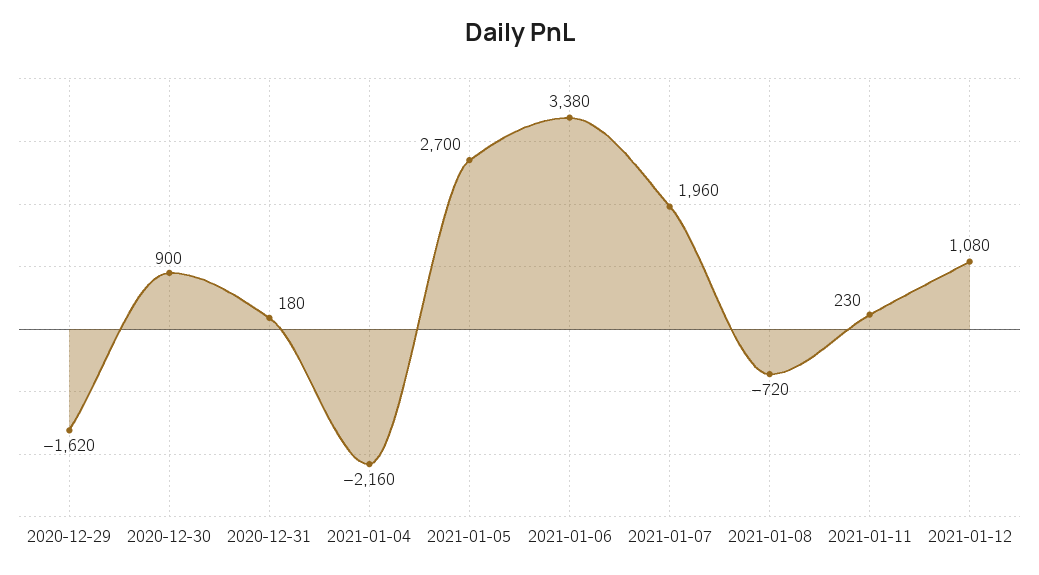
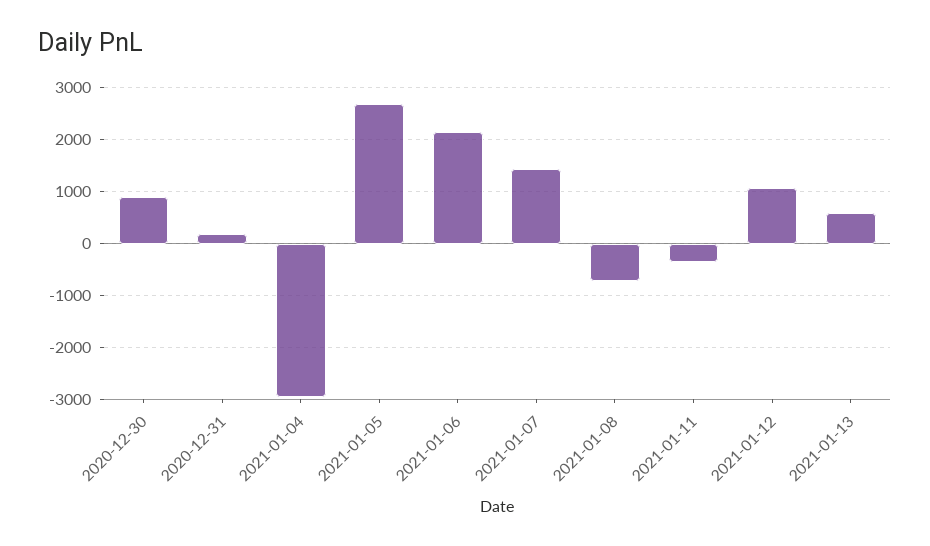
2020-12-29: -1620 -> none
2021-01-04: -2160 -> -3000
2021-01-06: 3380 -> 2200
2021-01-07: 1960 -> 1400
2021-01-11: 230 -> -400
2021-01-13: none -> 600

